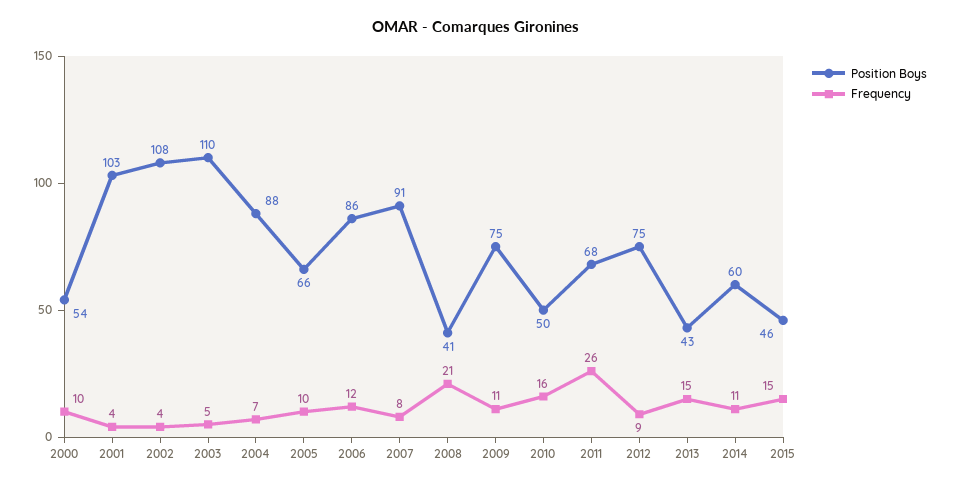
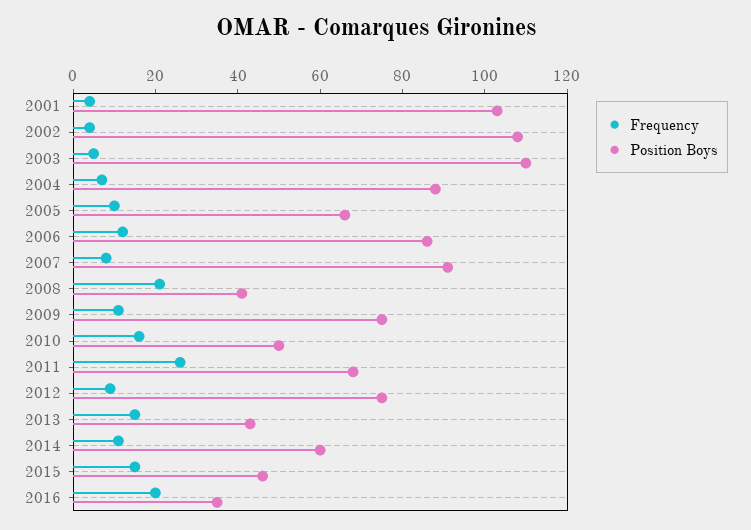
Position Boys, 2000: 54 -> none
Frequency, 2000: 10 -> none
Frequency, 2016: none -> 20
Position Boys, 2016: none -> 35

